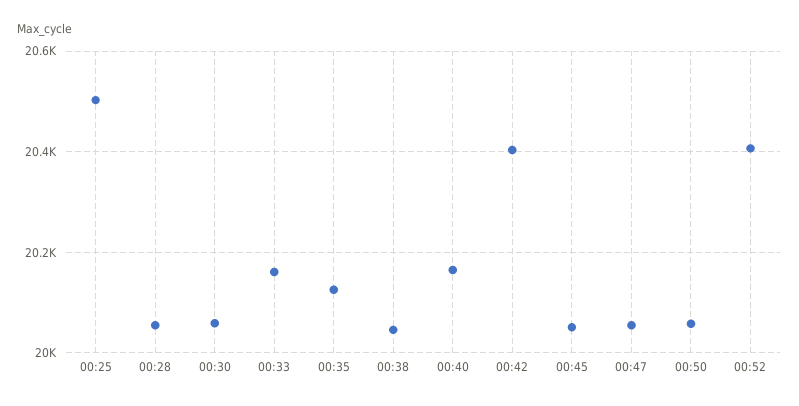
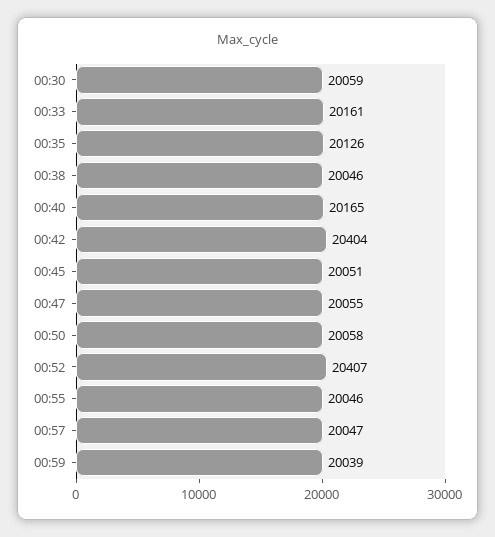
00:25: 20500 -> none
00:28: 20060 -> none
00:55: none -> 20046
00:57: none -> 20047
00:59: none -> 20039

